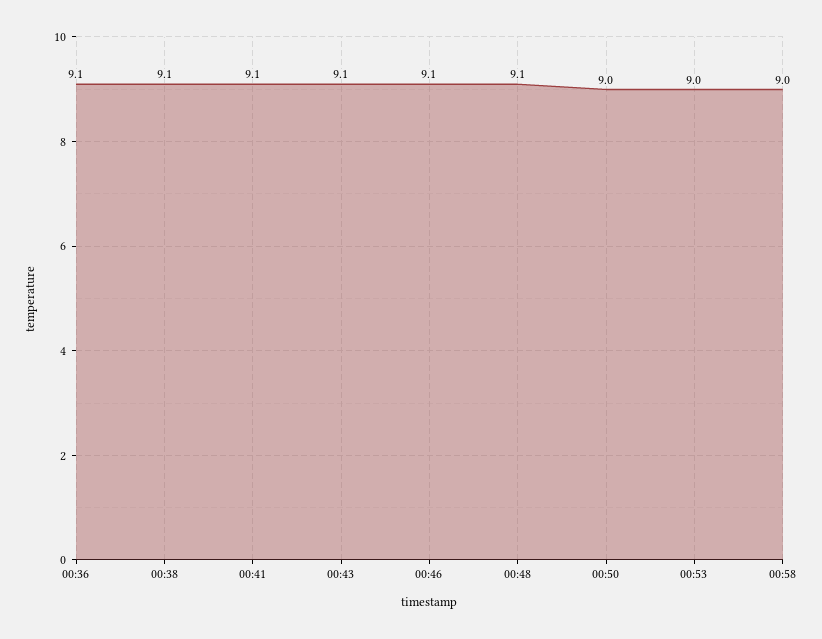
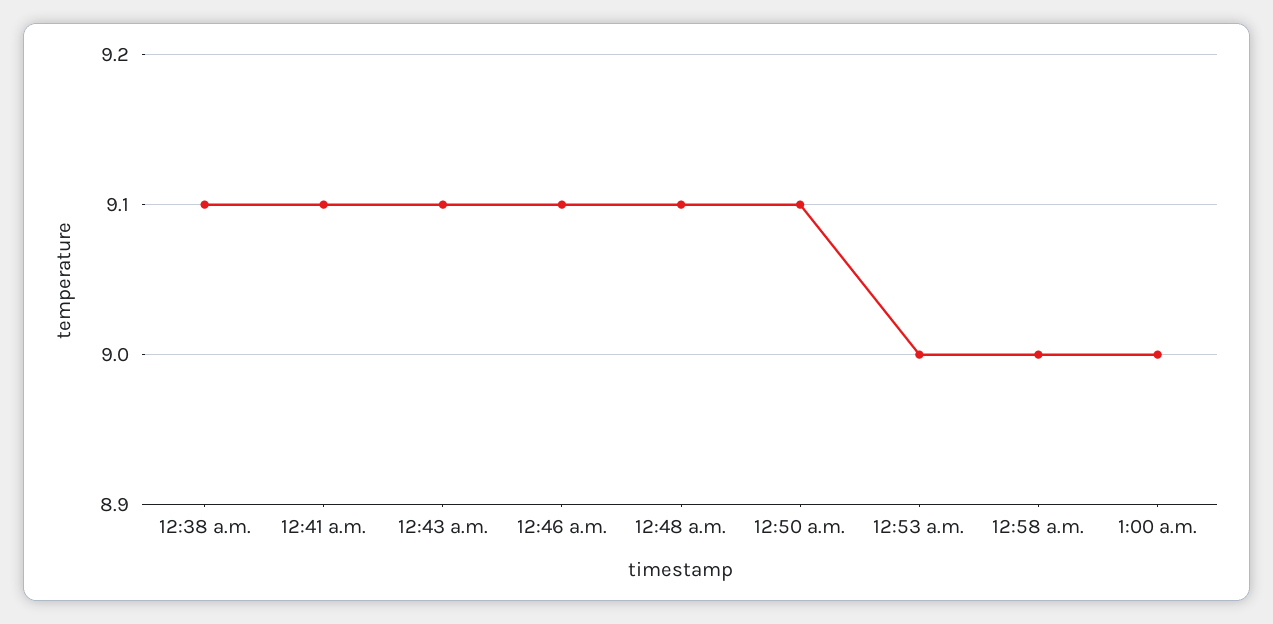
00:36: 9.1 -> none
00:50: 9 -> 9.1
1:00 a.m.: none -> 9

